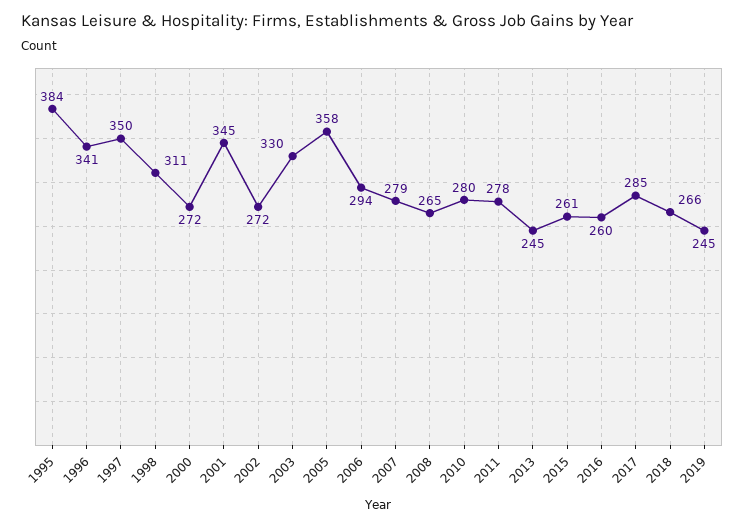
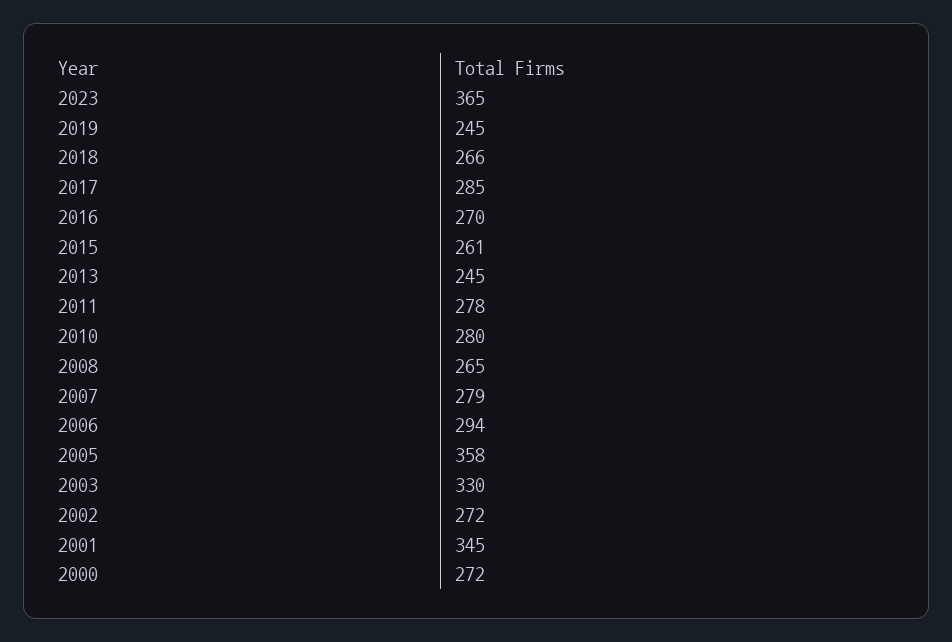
1995: 384 -> none
1996: 341 -> none
1997: 350 -> none
1998: 311 -> none
2016: 260 -> 270
2023: none -> 365

